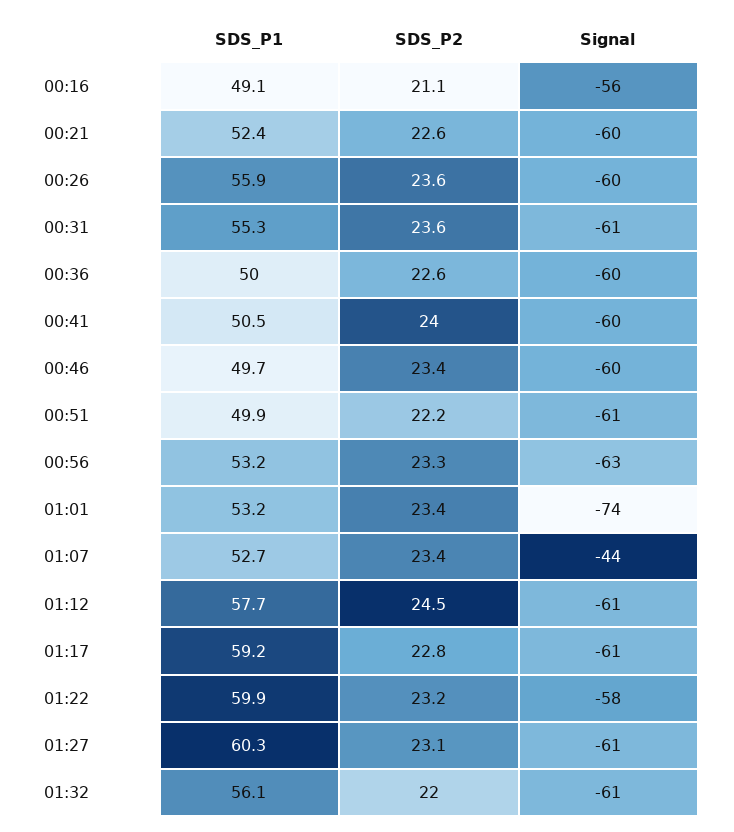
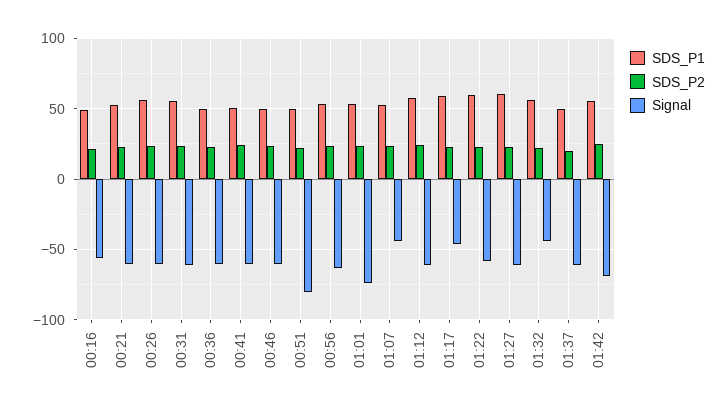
Signal, 00:51: -61 -> -80
Signal, 01:17: -61 -> -45
Signal, 01:32: -61 -> -45
SDS_P1, 01:37: none -> 50
SDS_P2, 01:37: none -> 20
Signal, 01:37: none -> -60
SDS_P1, 01:42: none -> 55
SDS_P2, 01:42: none -> 25
Signal, 01:42: none -> -70

